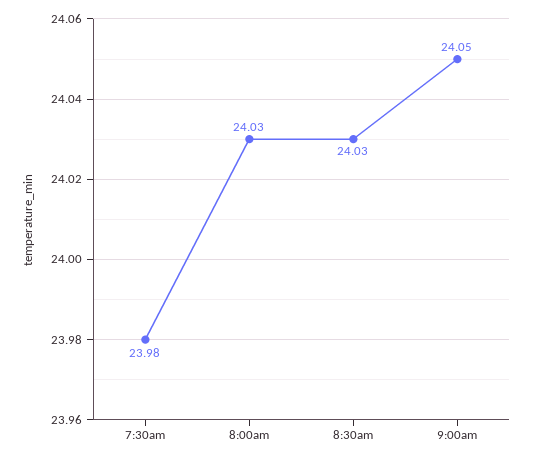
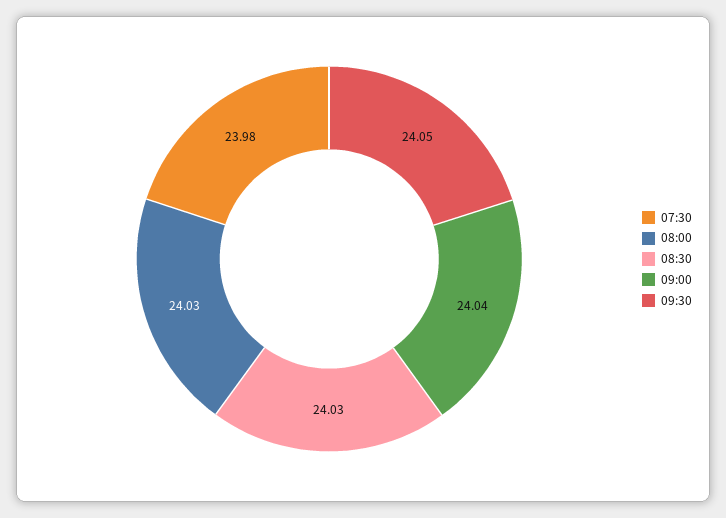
9:00am: 24.05 -> 24.04
09:30: none -> 24.05

